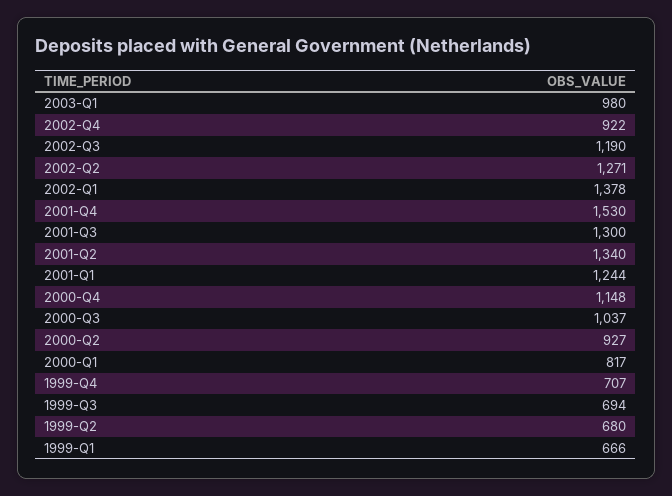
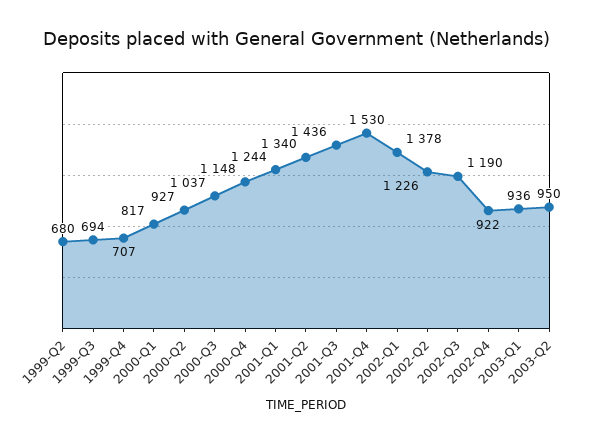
2003-Q1: 980 -> 936
2002-Q2: 1271 -> 1226
2001-Q3: 1300 -> 1436
1999-Q1: 666 -> none
2003-Q2: none -> 950

